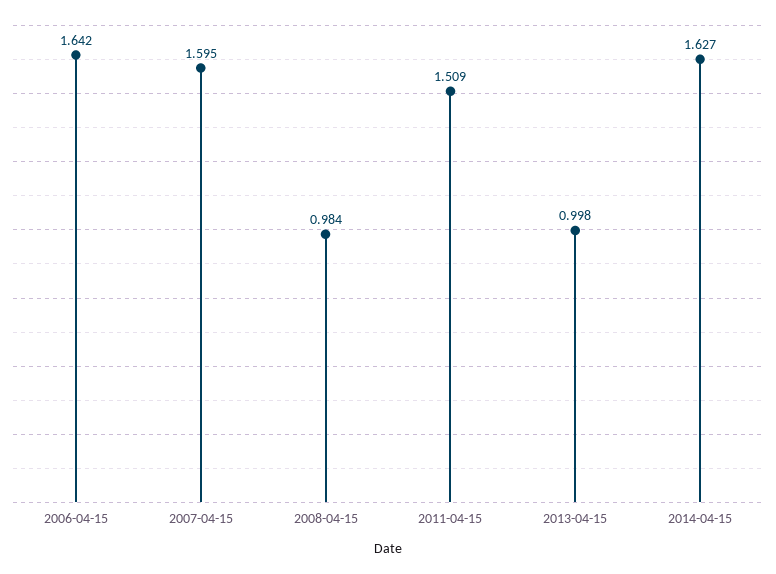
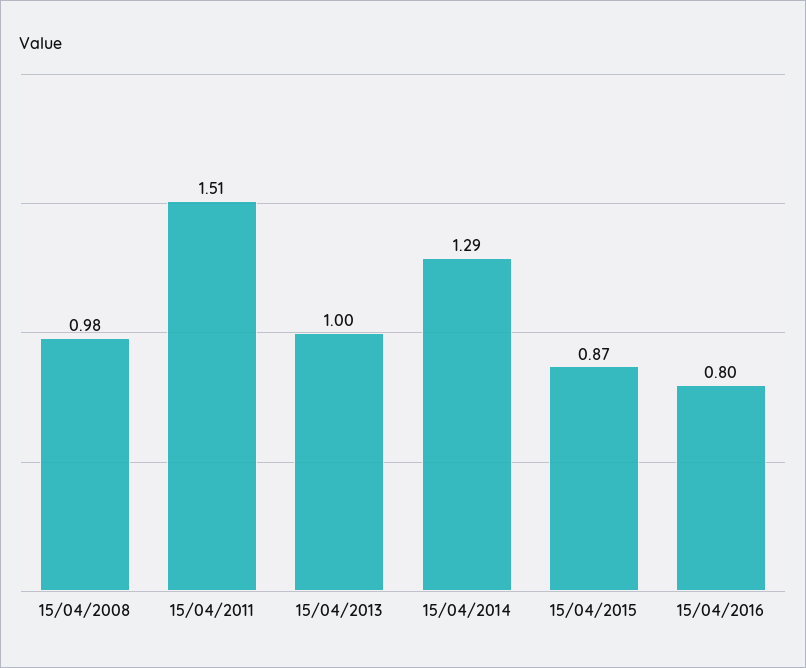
2006-04-15: 1.642 -> none
2007-04-15: 1.595 -> none
2014-04-15: 1.627 -> 1.29
15/04/2015: none -> 0.87
15/04/2016: none -> 0.8

